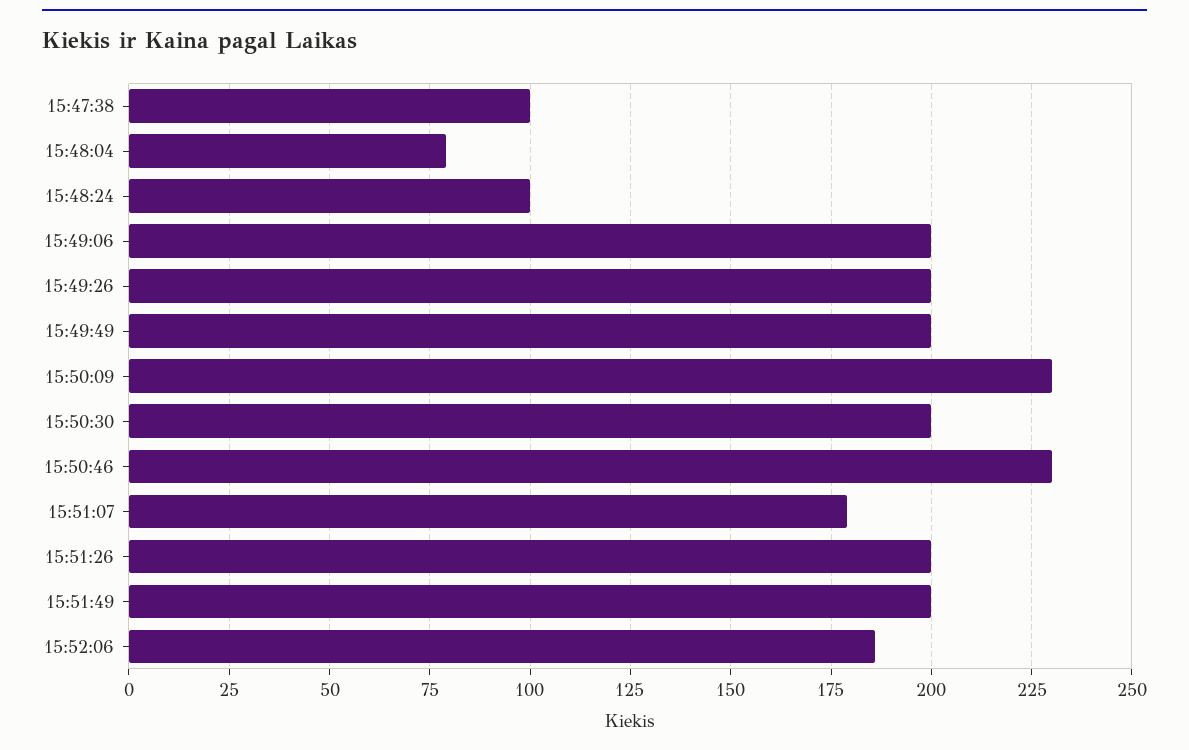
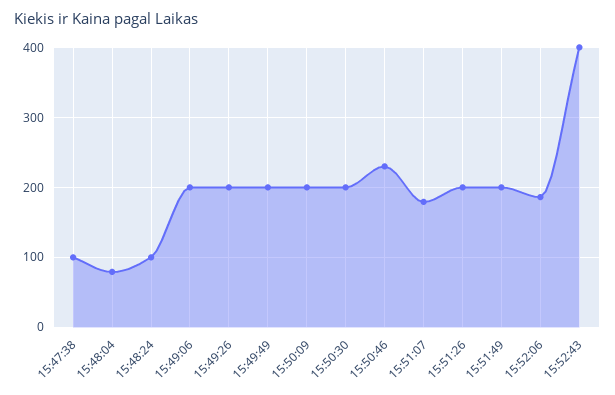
15:50:09: 230 -> 200
15:52:43: none -> 400

